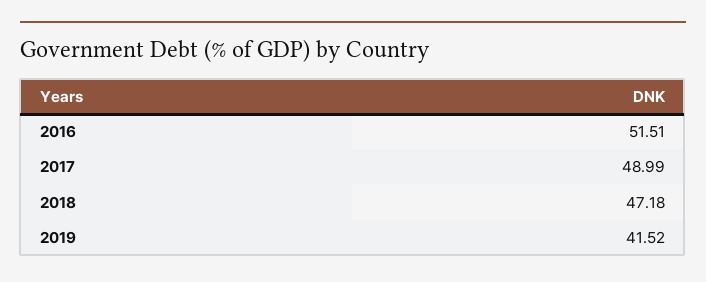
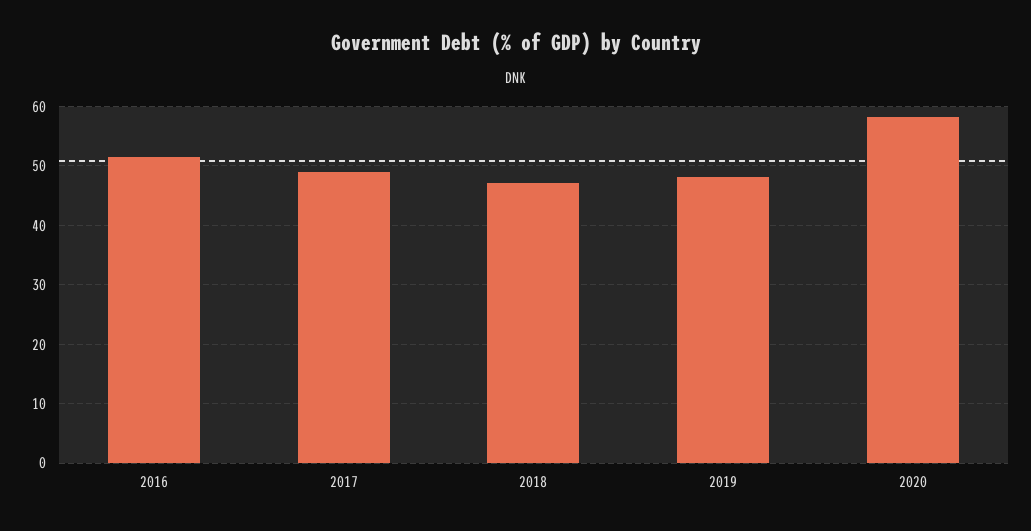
2019: 41.52 -> 48
2020: none -> 58

